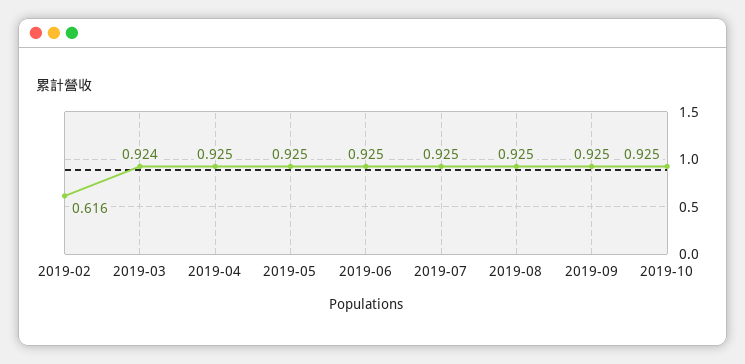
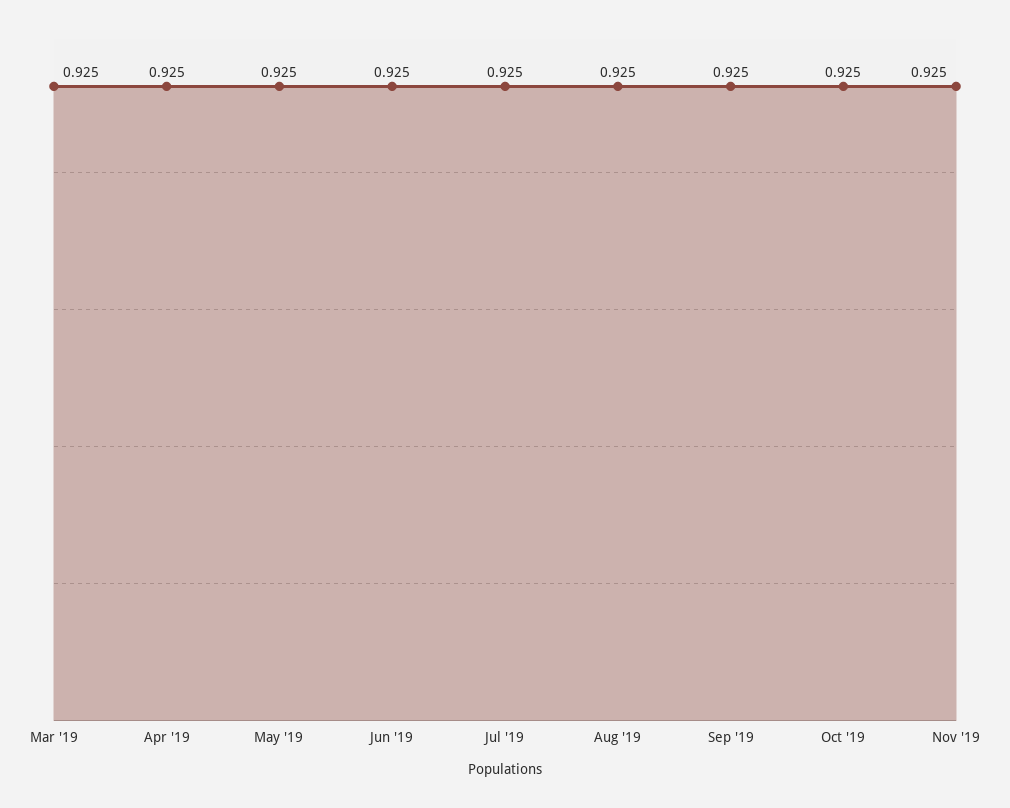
2019-02: 0.616 -> none
2019-03: 0.924 -> 0.925
Nov '19: none -> 0.925

